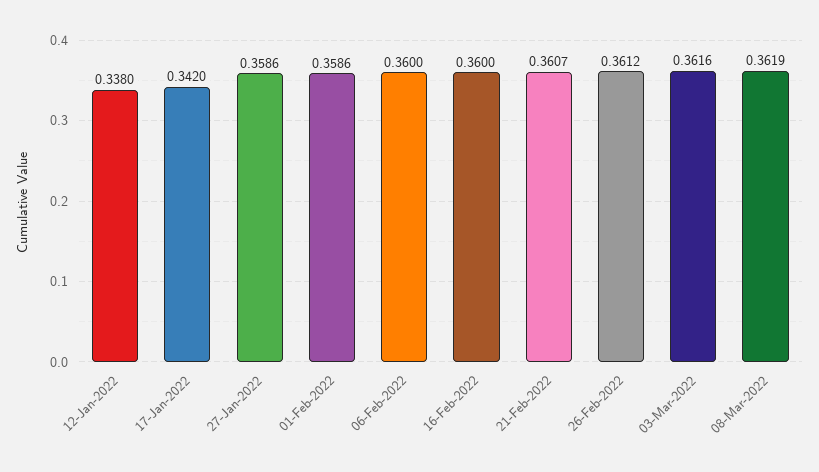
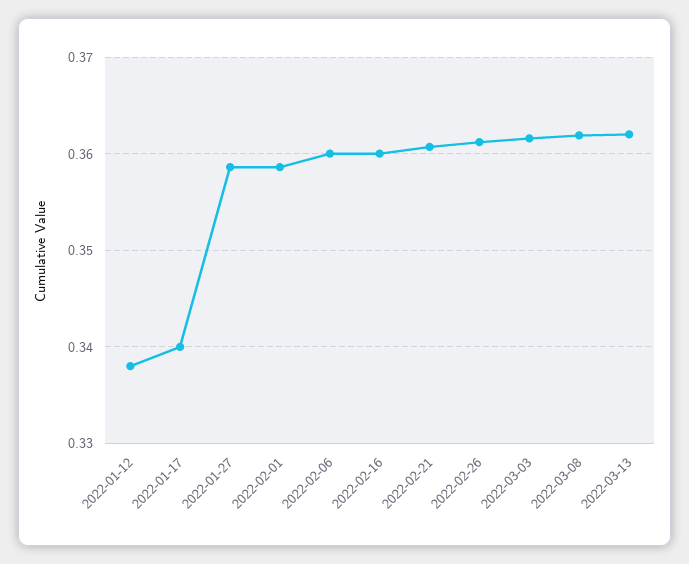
17-Jan-2022: 0.342 -> 0.34
2022-03-13: none -> 0.362

